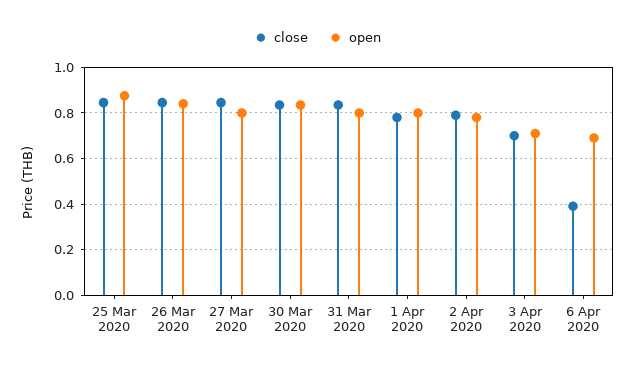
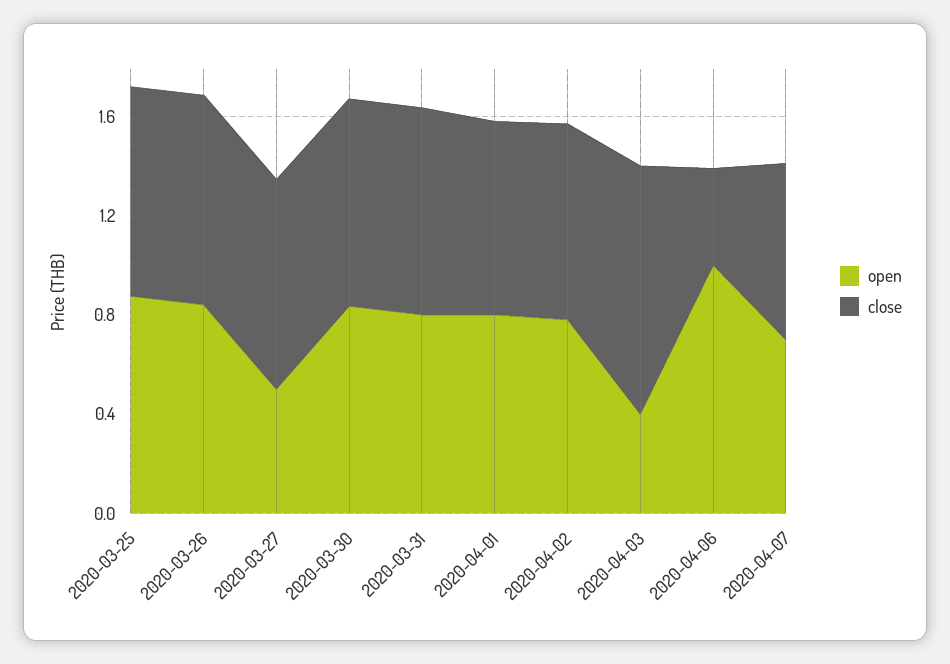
open, 27 Mar 2020: 0.8 -> 0.5
close, 3 Apr 2020: 0.7 -> 1
open, 3 Apr 2020: 0.7 -> 0.4
open, 6 Apr 2020: 0.7 -> 1
open, 2020-04-07: none -> 0.7
close, 2020-04-07: none -> 0.7

